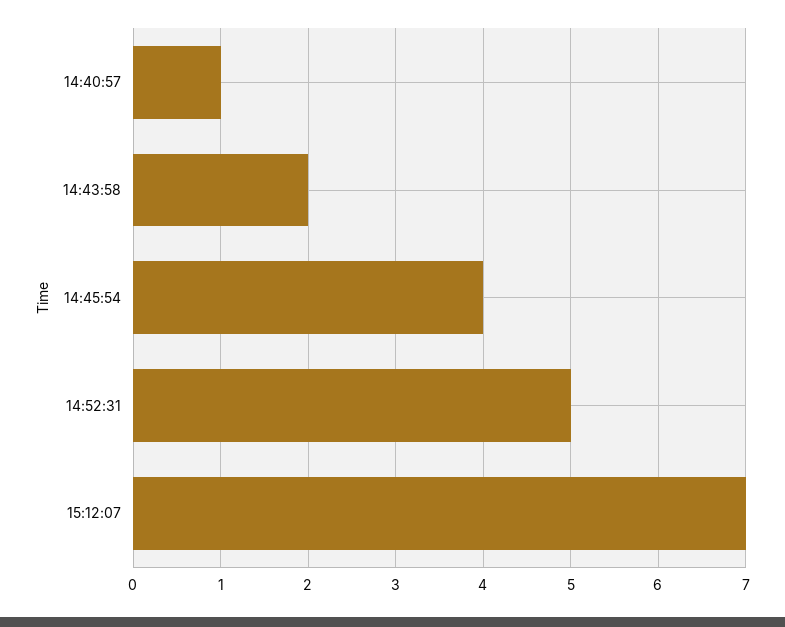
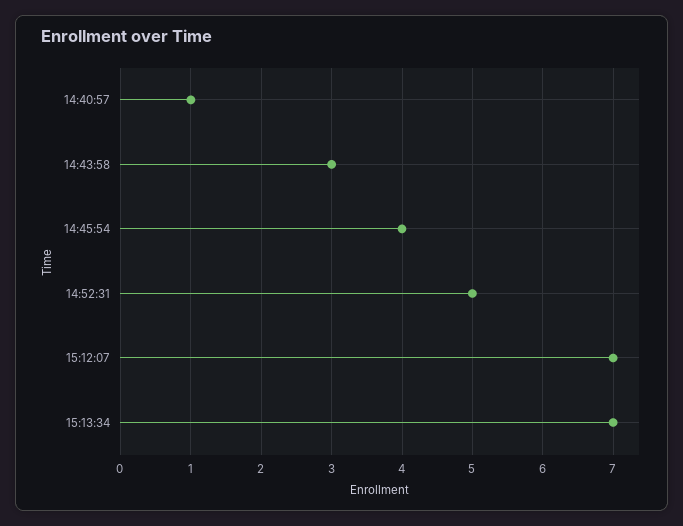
14:43:58: 2 -> 3
15:13:34: none -> 7

